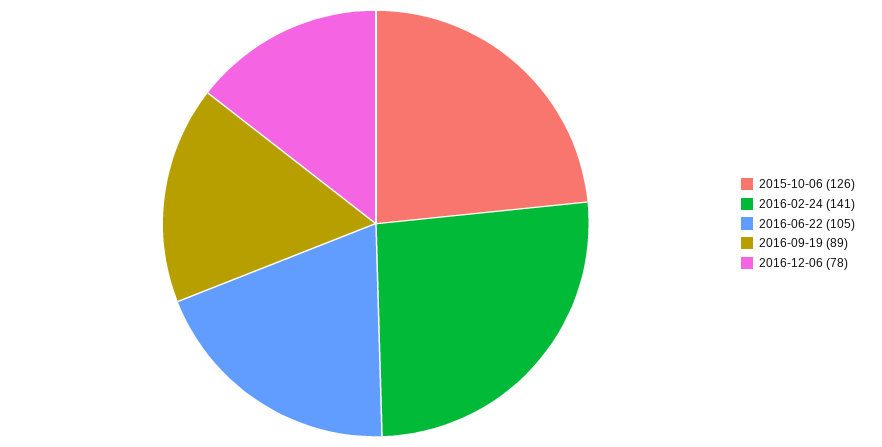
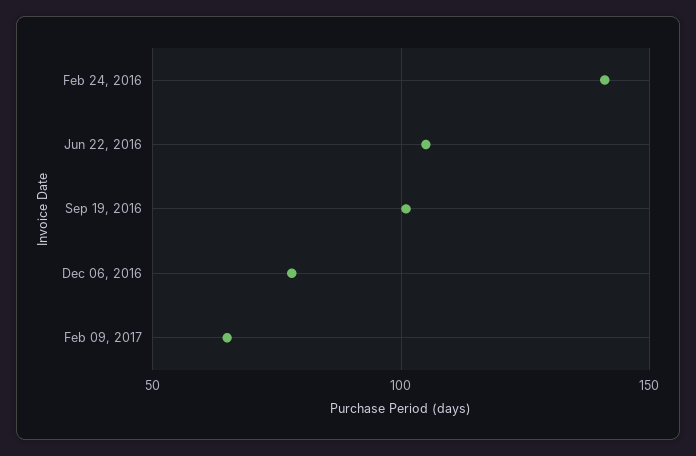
2015-10-06: 126 -> none
2016-09-19: 89 -> 100
Feb 09, 2017: none -> 65

